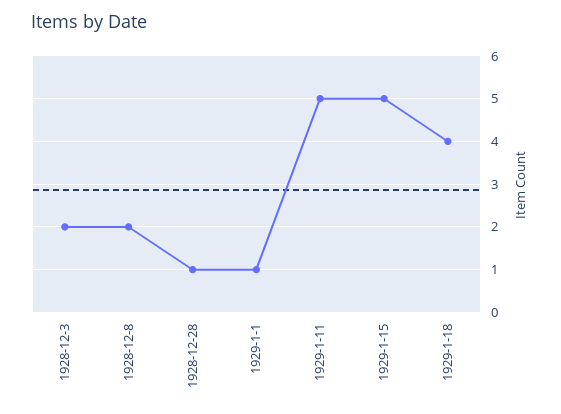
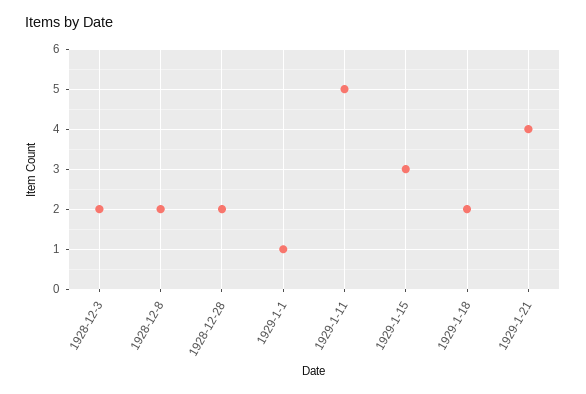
1928-12-28: 1 -> 2
1929-1-15: 5 -> 3
1929-1-18: 4 -> 2
1929-1-21: none -> 4

